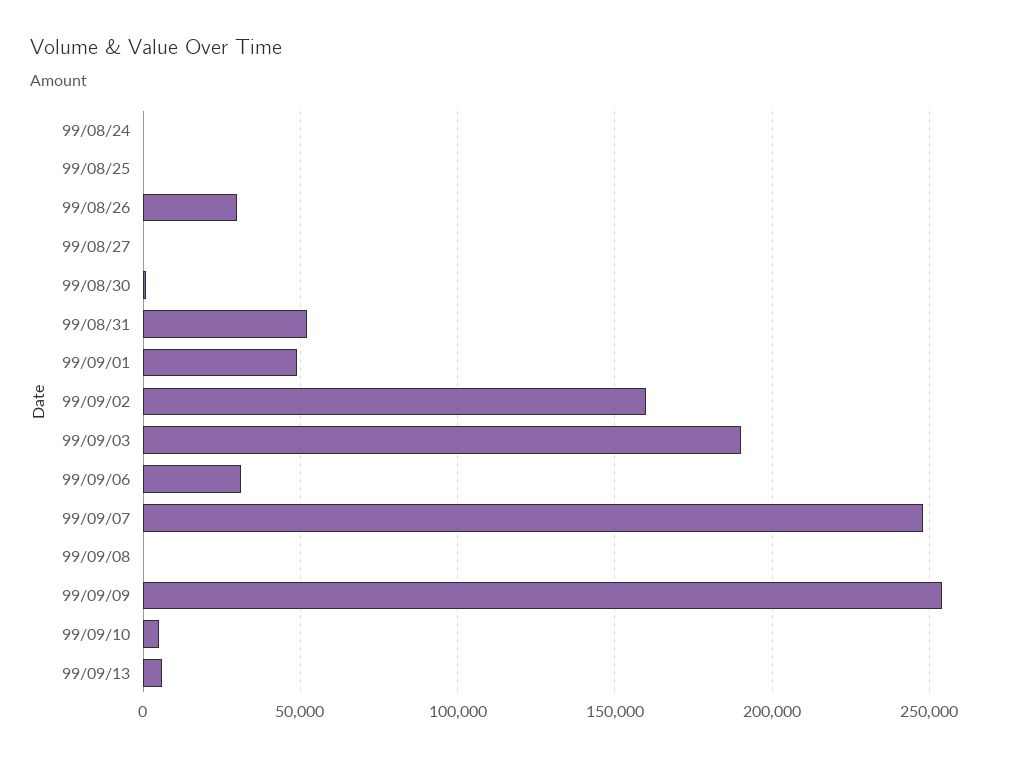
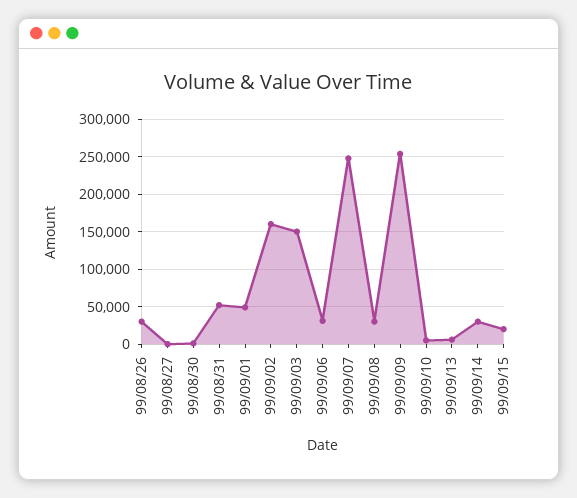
99/08/24: 0 -> none
99/08/25: 0 -> none
99/09/03: 190000 -> 150000
99/09/08: 0 -> 30000
99/09/14: none -> 30000
99/09/15: none -> 20000

